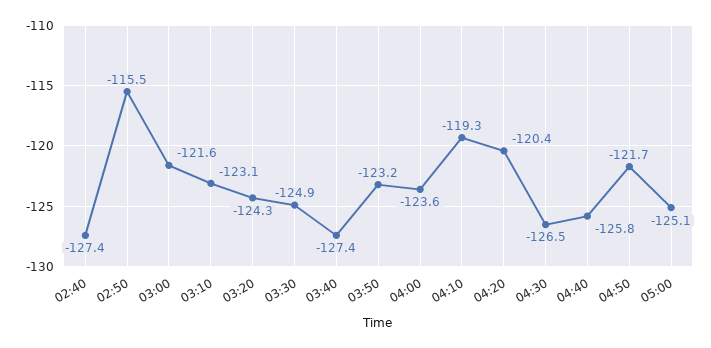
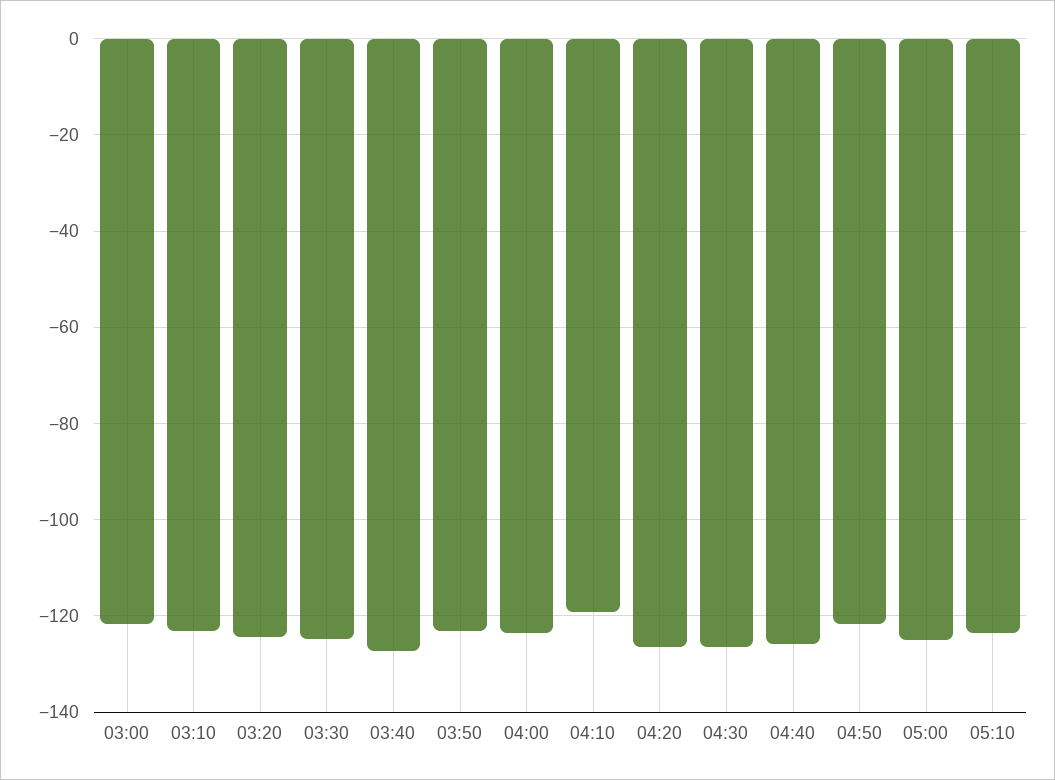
02:40: -127.4 -> none
02:50: -115.5 -> none
04:20: -120.4 -> -126
05:10: none -> -124

